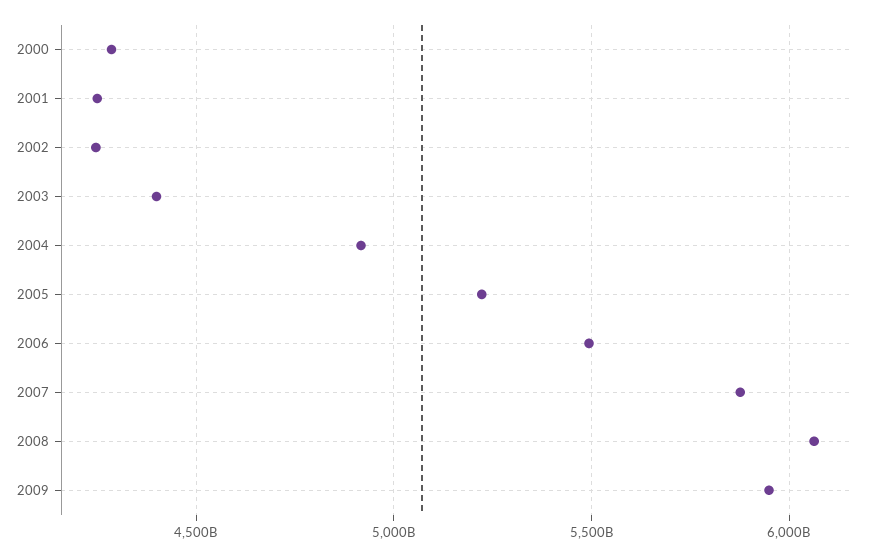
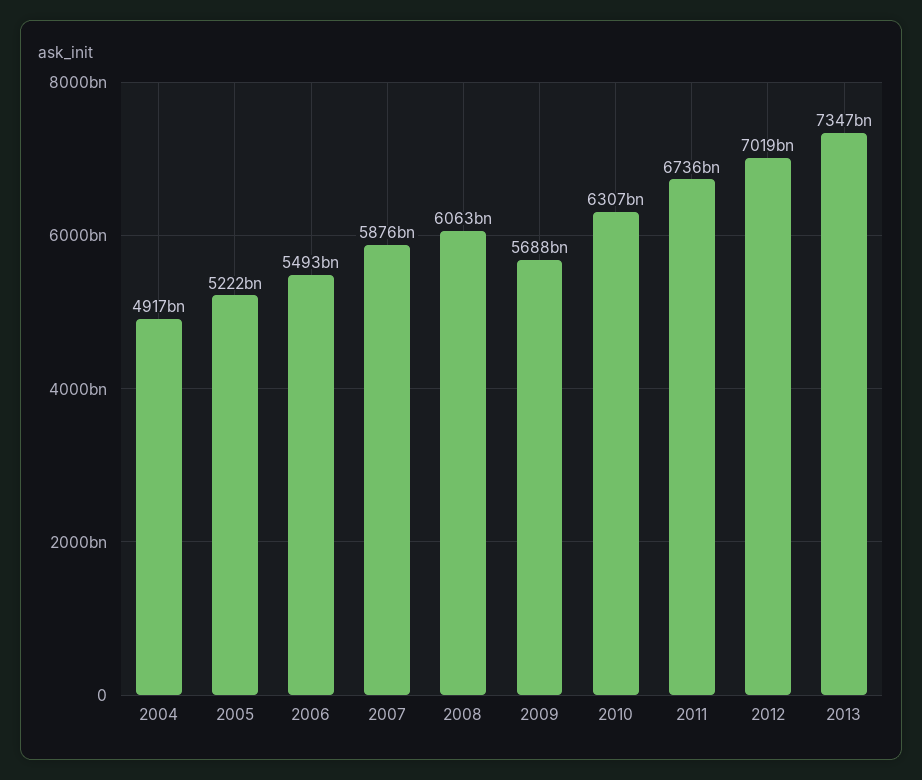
2000: 4300000000000 -> none
2001: 4250000000000 -> none
2002: 4250000000000 -> none
2003: 4400000000000 -> none
2009: 5950000000000 -> 5688000000000
2010: none -> 6307000000000
2011: none -> 6736000000000
2012: none -> 7019000000000
2013: none -> 7347000000000

